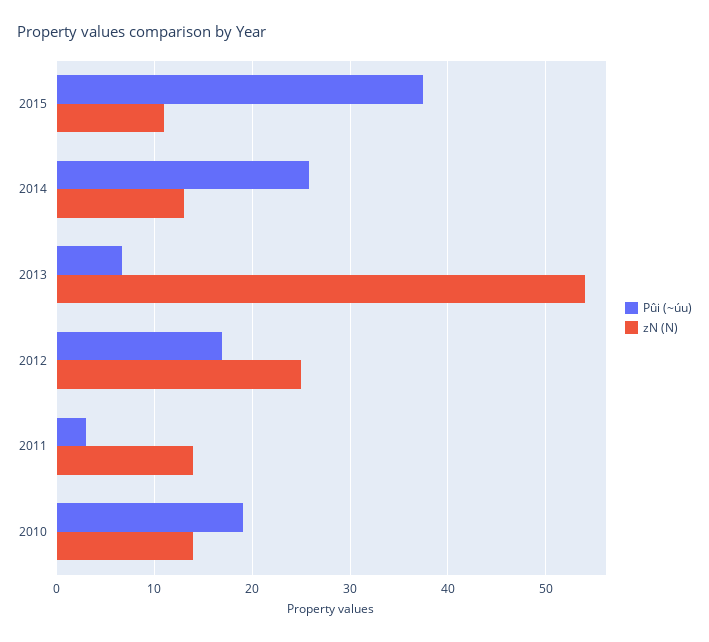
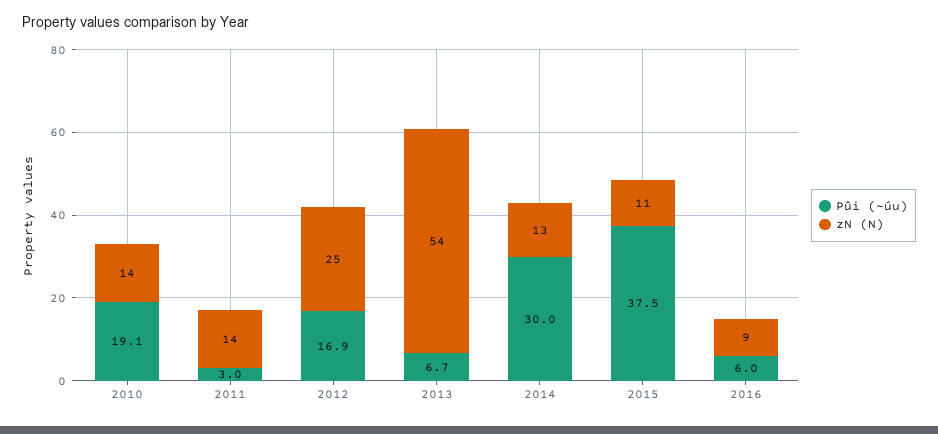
Pûi (~úu), 2014: 26 -> 30
Pûi (~úu), 2016: none -> 6
zN (N), 2016: none -> 9

